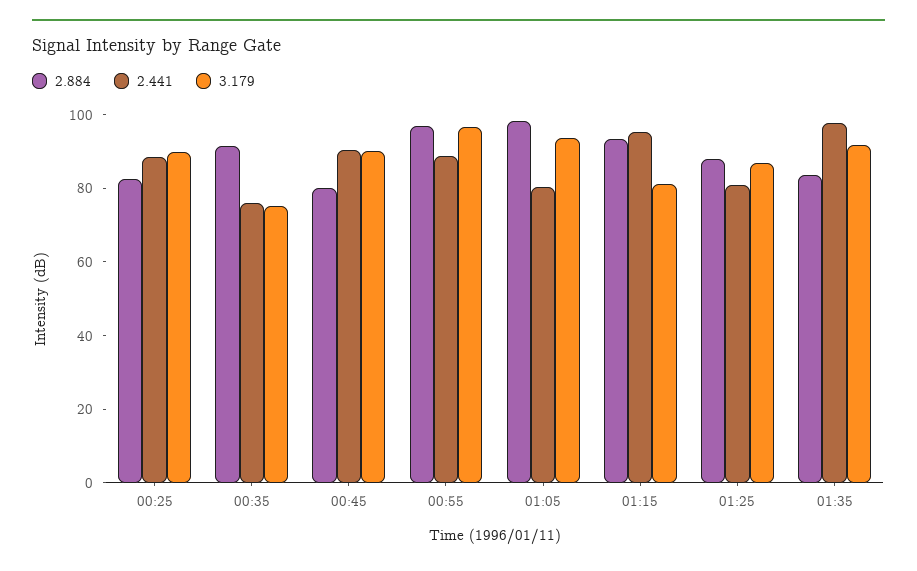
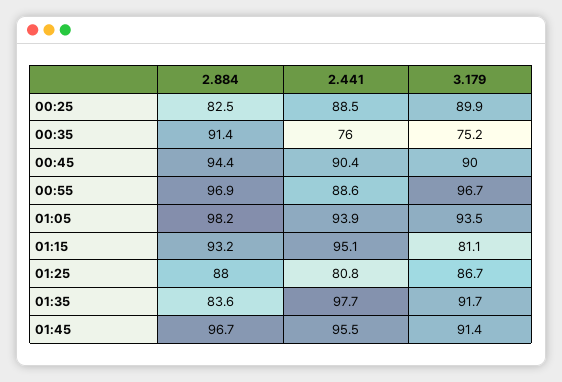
2.884, 00:45: 80 -> 94.4
2.441, 01:05: 80 -> 93.9
2.884, 01:45: none -> 96.7
2.441, 01:45: none -> 95.5
3.179, 01:45: none -> 91.4

